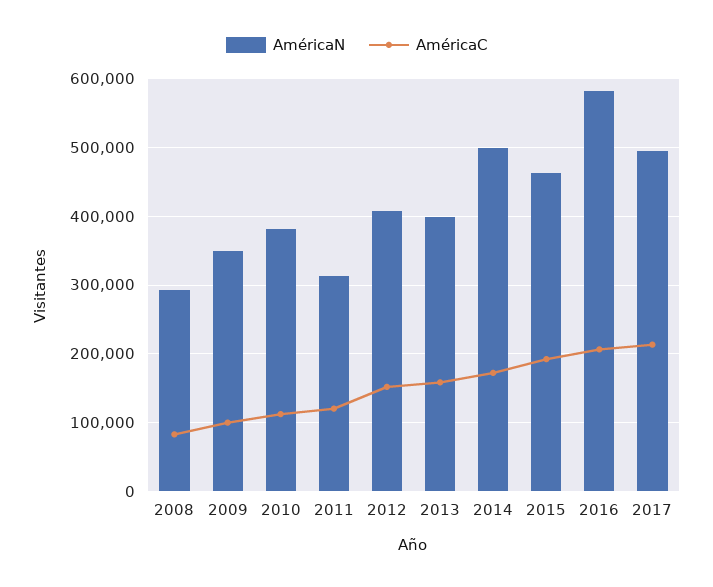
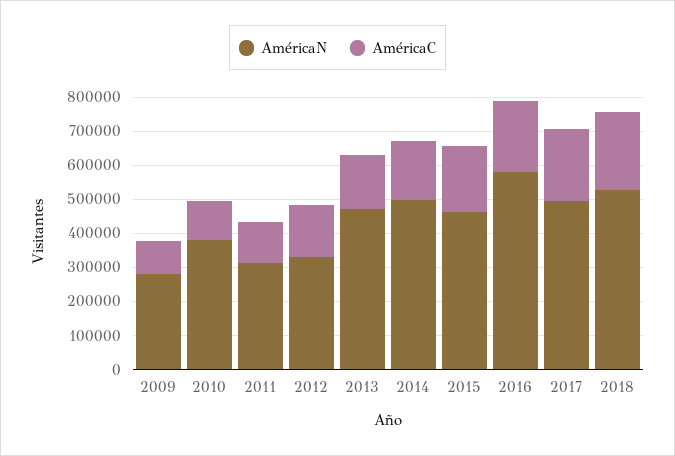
AméricaN, 2008: 290000 -> none
AméricaC, 2008: 80000 -> none
AméricaN, 2009: 350000 -> 275000
AméricaN, 2012: 410000 -> 325000
AméricaN, 2013: 400000 -> 475000
AméricaN, 2018: none -> 525000
AméricaC, 2018: none -> 225000

